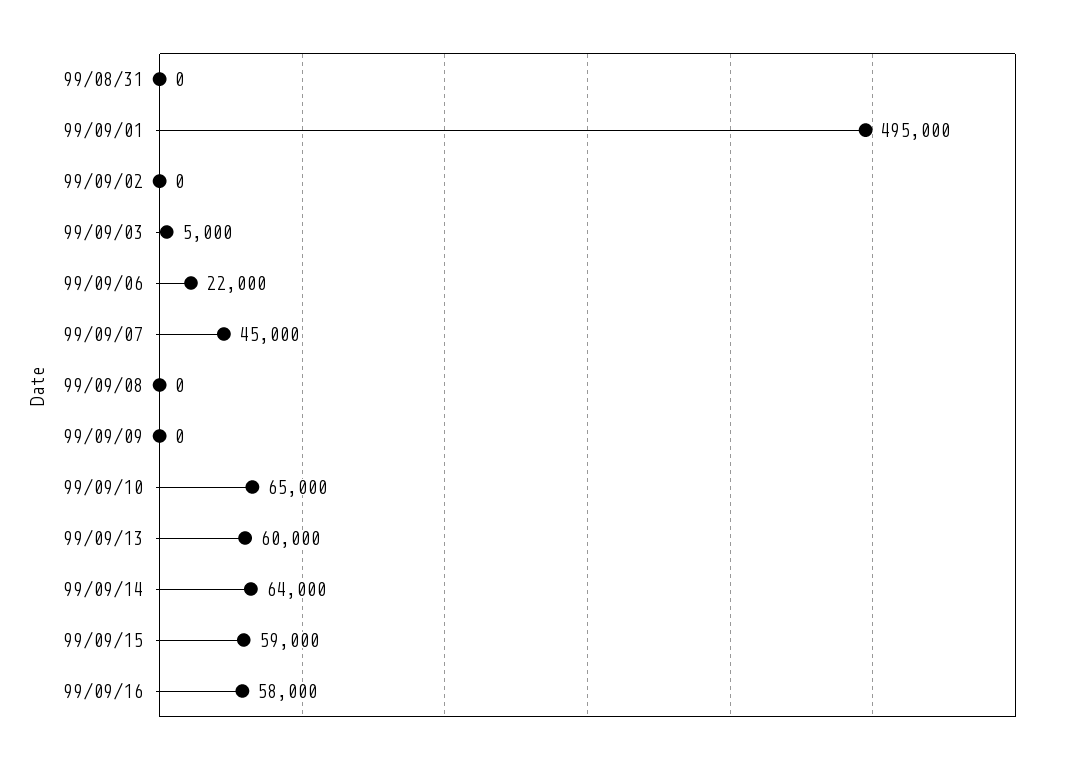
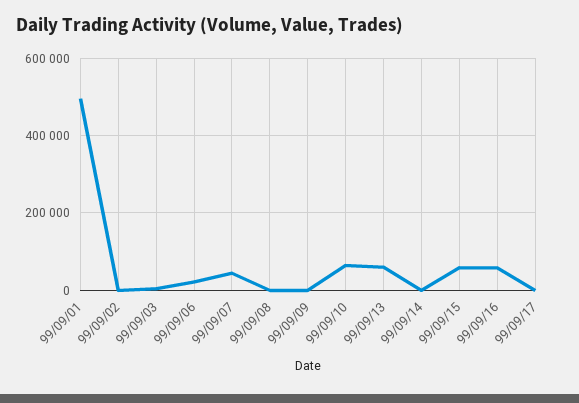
99/08/31: 0 -> none
99/09/14: 64000 -> 0
99/09/17: none -> 0

